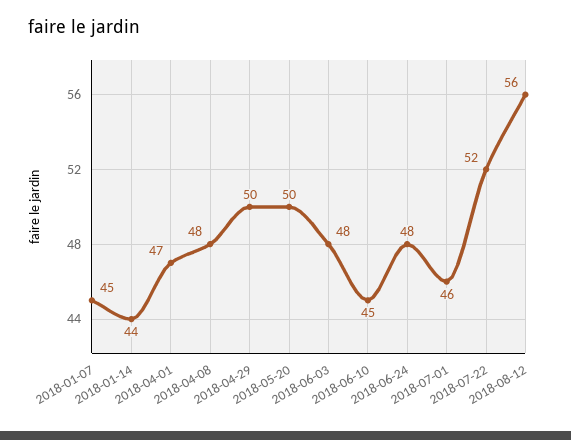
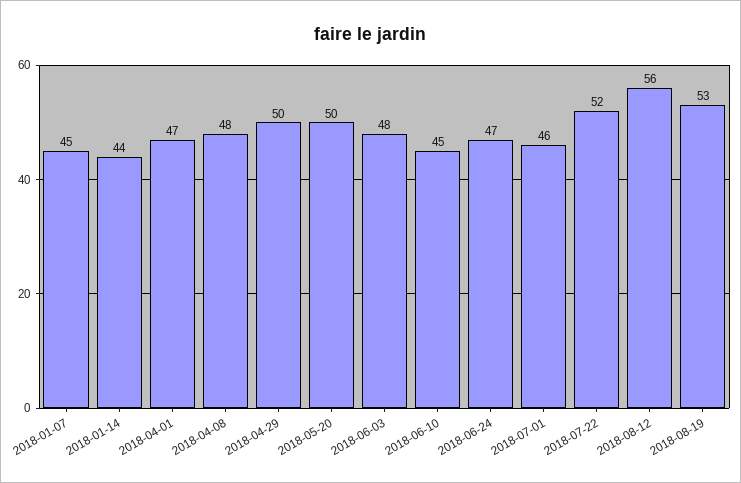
2018-06-24: 48 -> 47
2018-08-19: none -> 53

